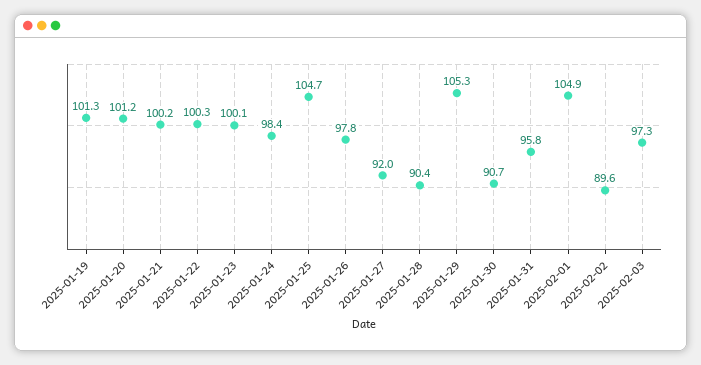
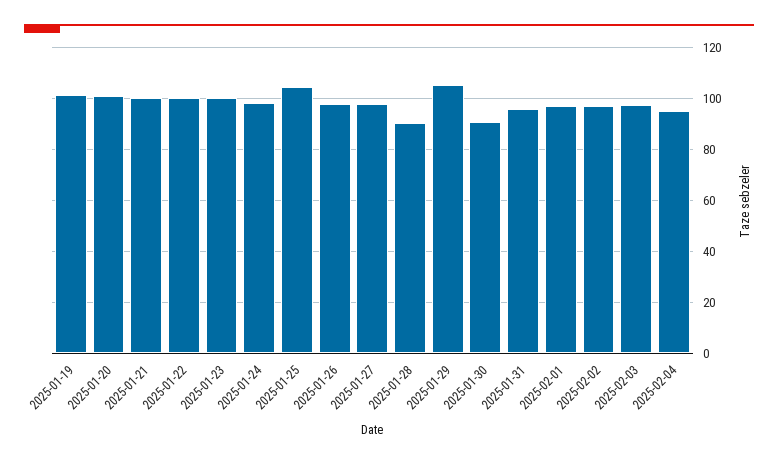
2025-01-27: 92 -> 97.5
2025-02-01: 104.9 -> 97.5
2025-02-02: 89.6 -> 97.5
2025-02-04: none -> 95

